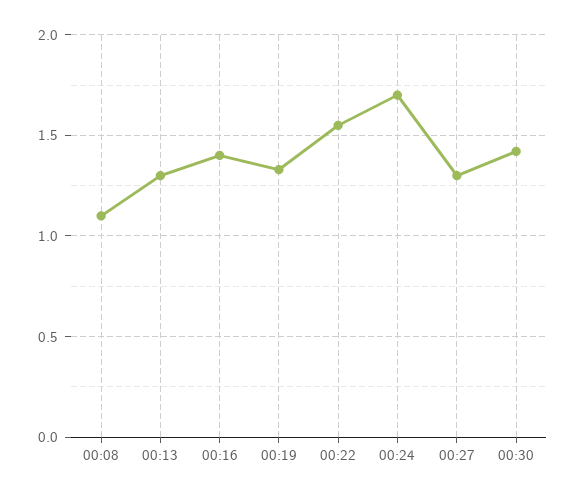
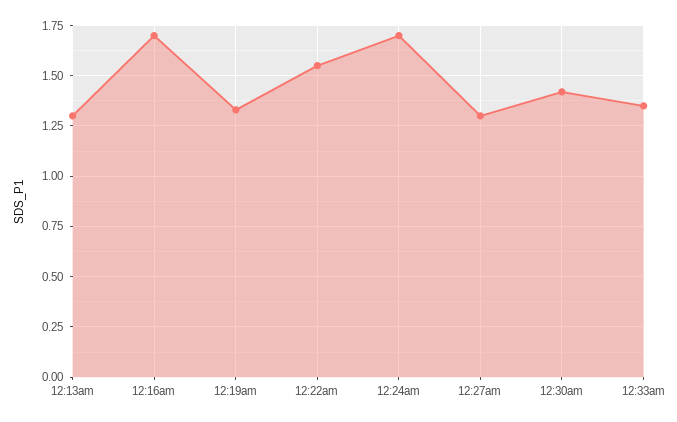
00:08: 1.1 -> none
00:16: 1.4 -> 1.7
12:33am: none -> 1.35

